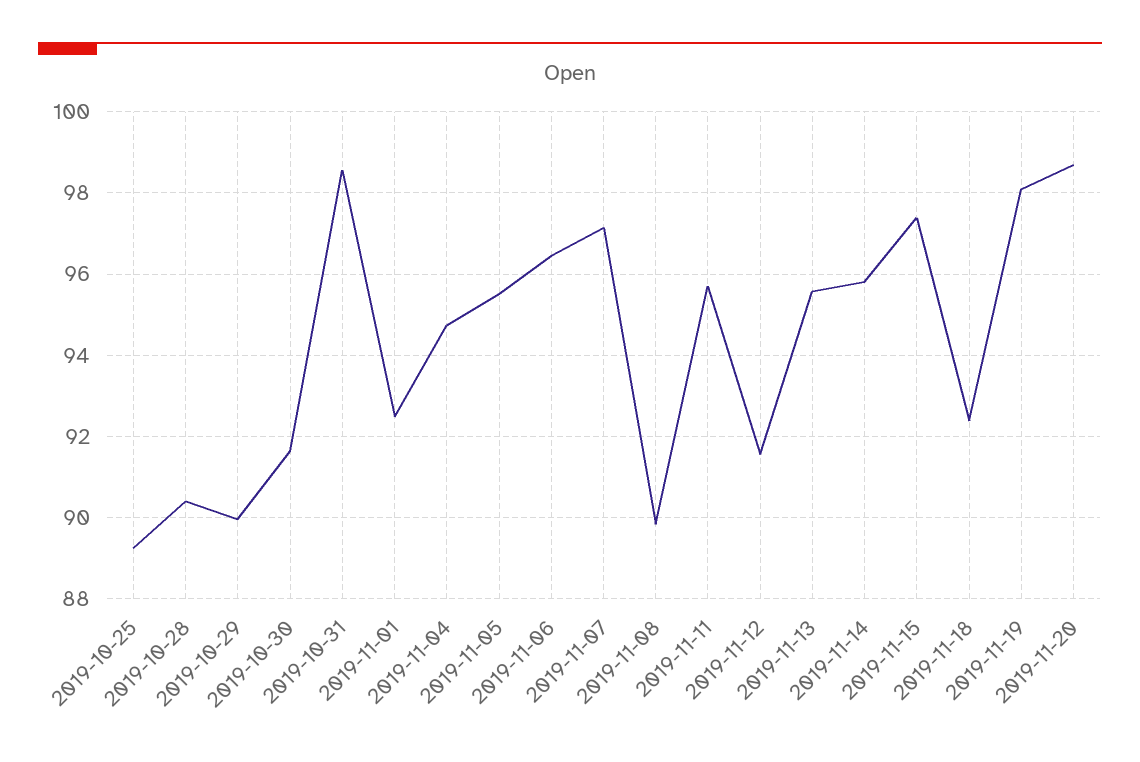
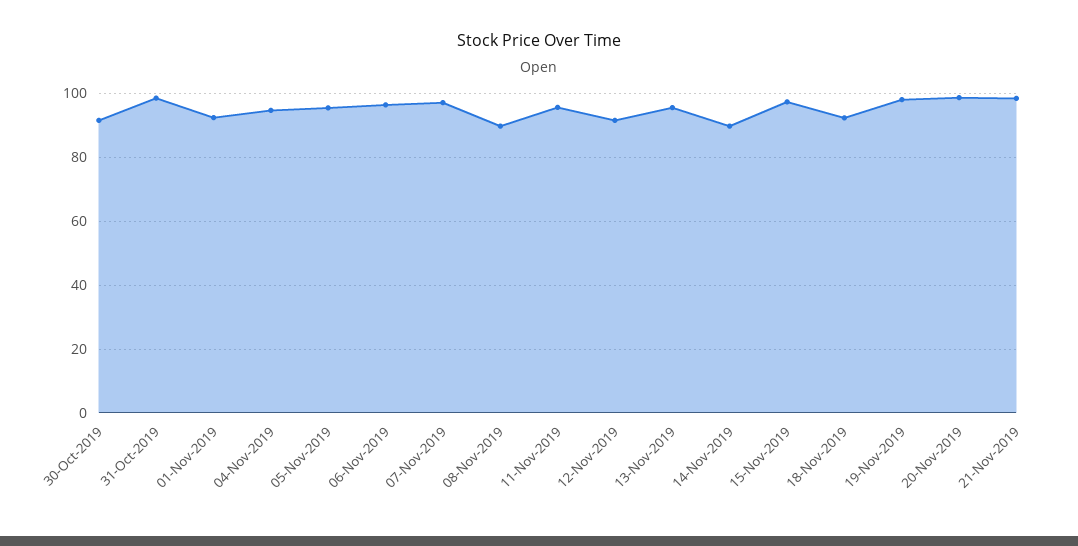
2019-10-25: 89.2 -> none
2019-10-28: 90.4 -> none
2019-10-29: 90 -> none
2019-11-14: 95.8 -> 90
21-Nov-2019: none -> 98

